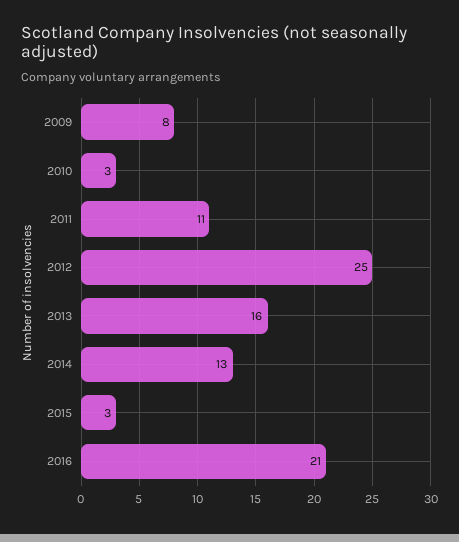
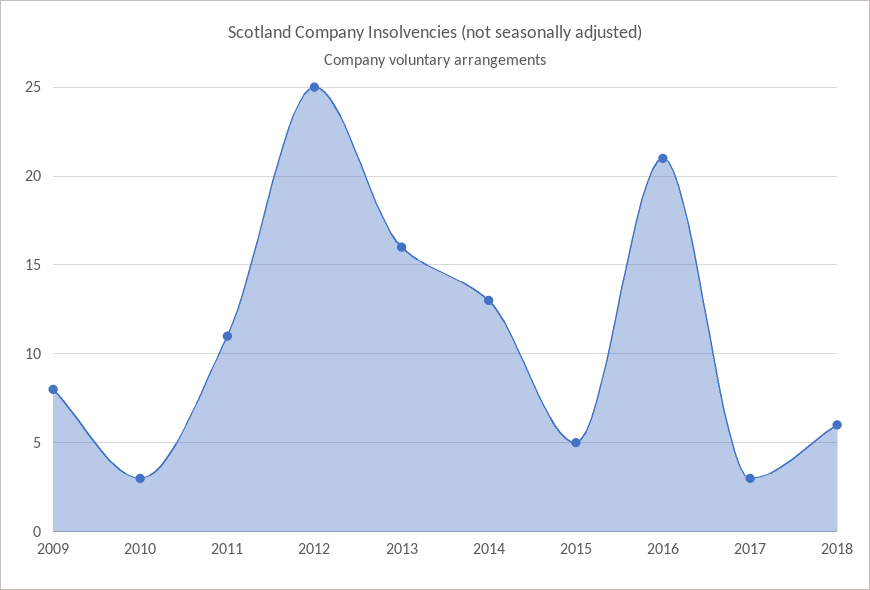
2015: 3 -> 5
2017: none -> 3
2018: none -> 6

